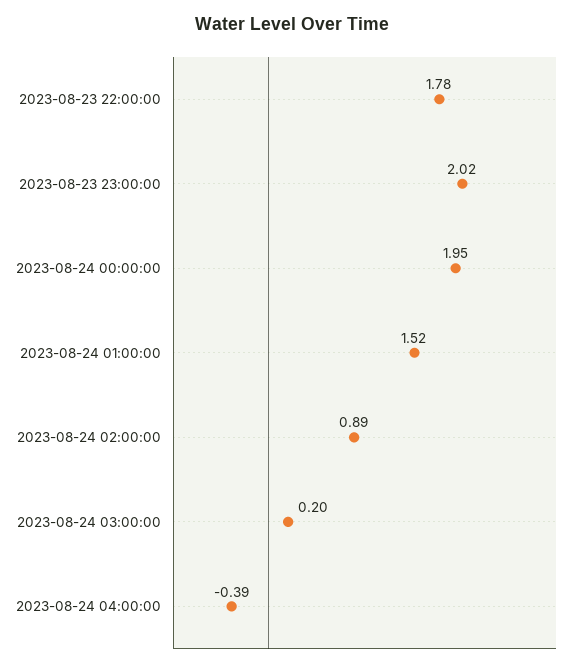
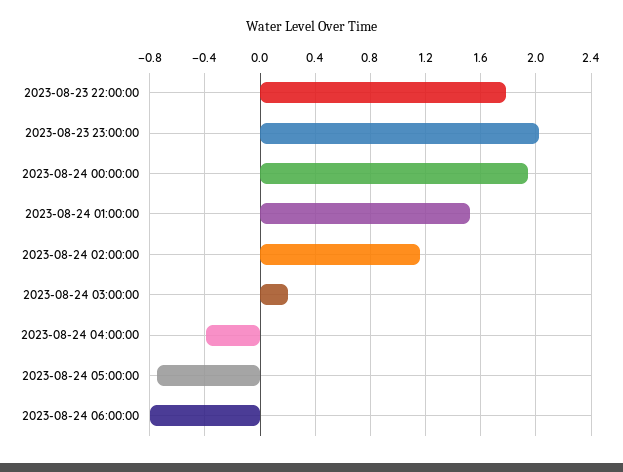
2023-08-24 02:00:00: 0.89 -> 1.15
2023-08-24 05:00:00: none -> -0.75
2023-08-24 06:00:00: none -> -0.8

